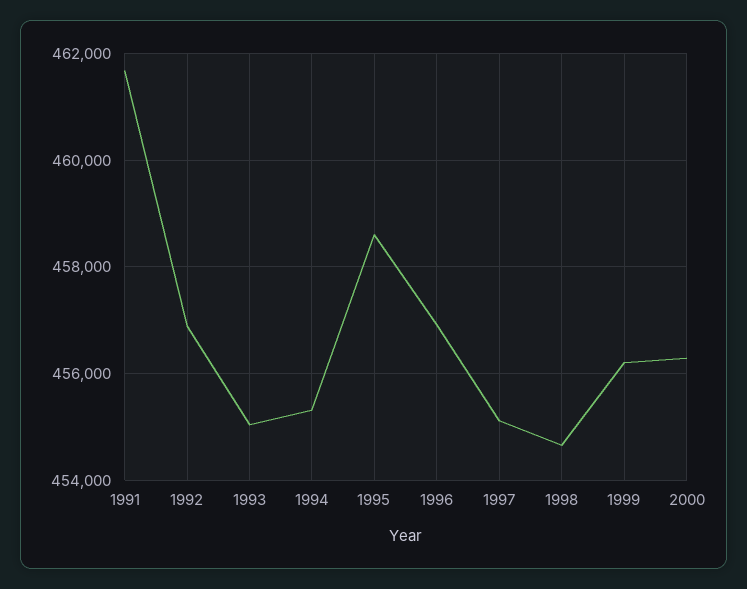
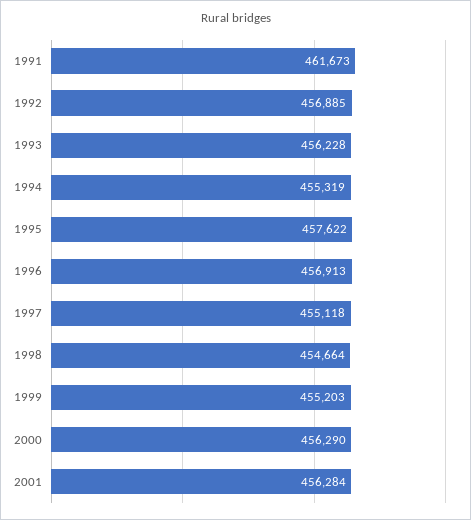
1993: 455000 -> 456228
1995: 458600 -> 457622
1999: 456200 -> 455203
2001: none -> 456284

